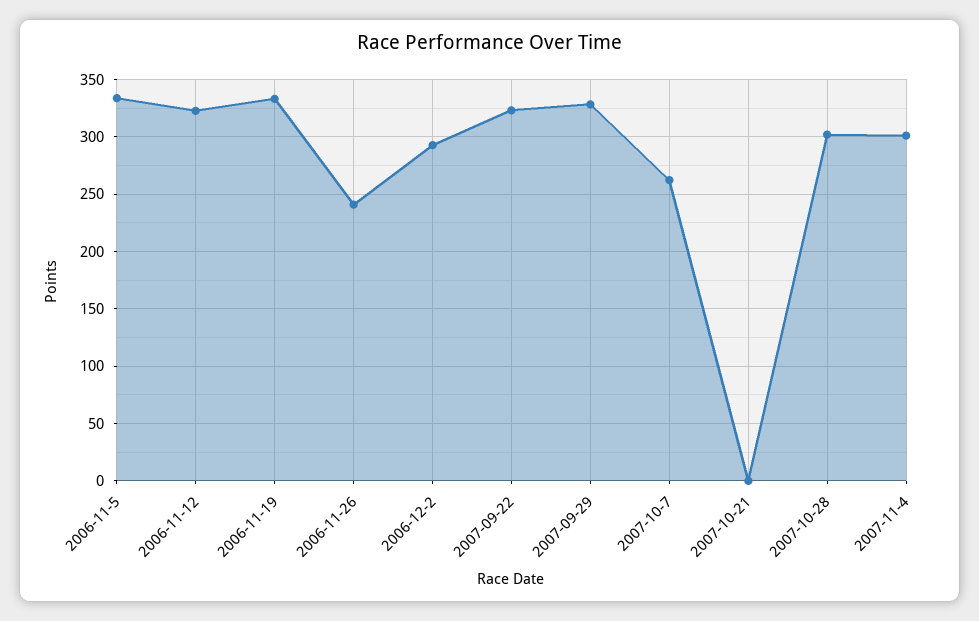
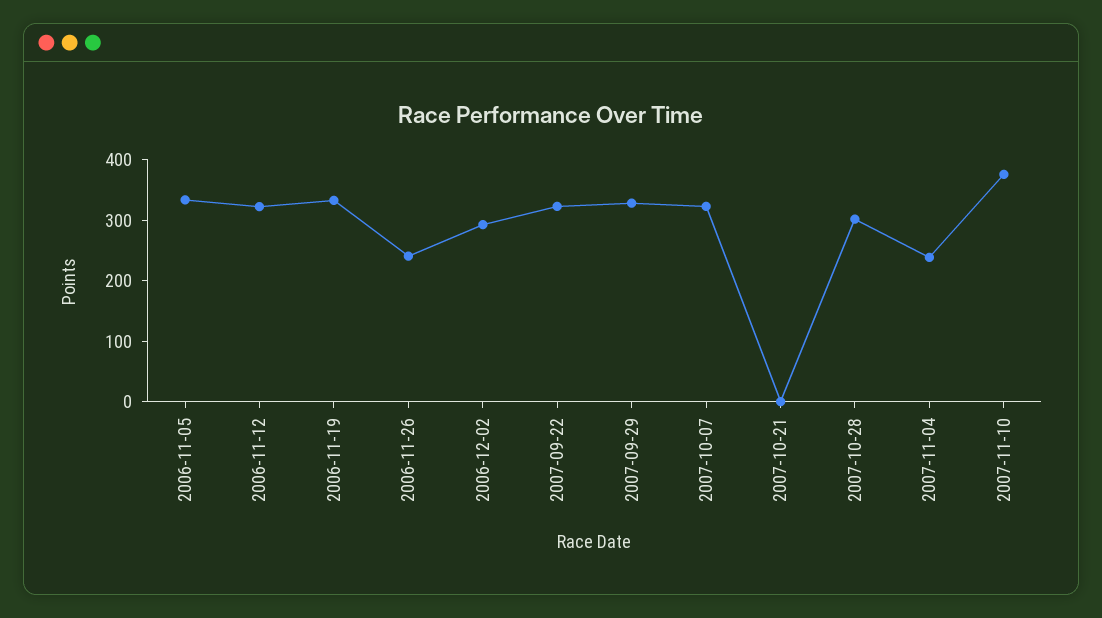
2007-10-7: 260 -> 320
2007-11-4: 300 -> 240
2007-11-10: none -> 380

